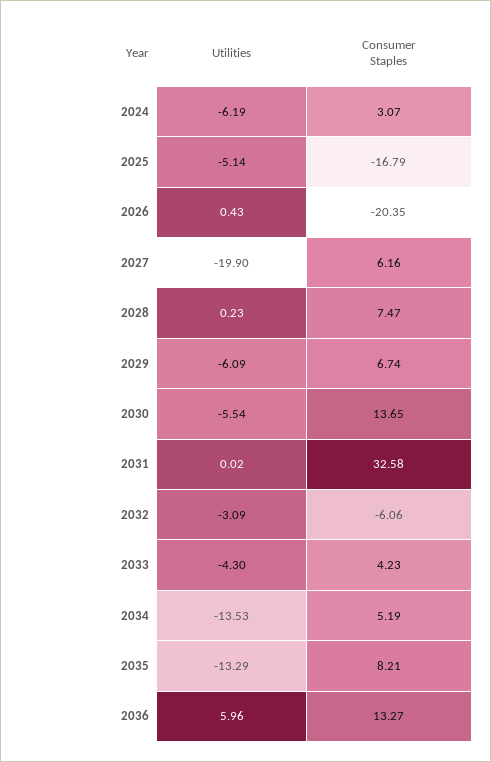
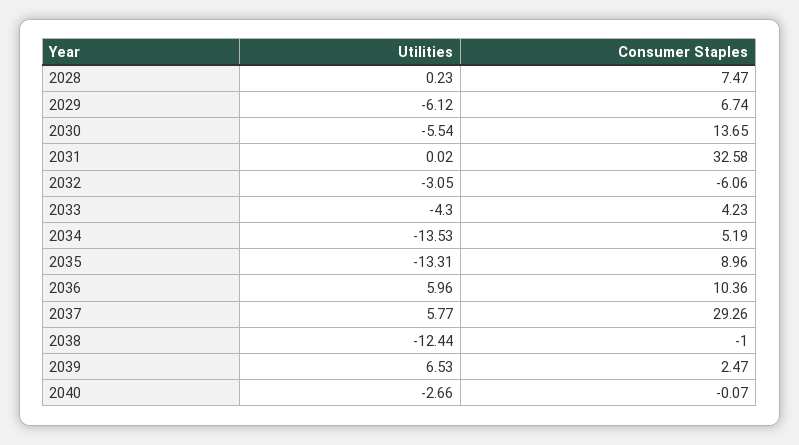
Utilities, 2024: -6.19 -> none
Consumer Staples, 2024: 3.07 -> none
Utilities, 2025: -5.14 -> none
Consumer Staples, 2025: -16.79 -> none
Utilities, 2026: 0.43 -> none
Consumer Staples, 2026: -20.35 -> none
Utilities, 2027: -19.9 -> none
Consumer Staples, 2027: 6.16 -> none
Utilities, 2029: -6.09 -> -6.12
Utilities, 2032: -3.09 -> -3.05
Utilities, 2035: -13.29 -> -13.31
Consumer Staples, 2035: 8.21 -> 8.96
Consumer Staples, 2036: 13.27 -> 10.36
Utilities, 2037: none -> 5.77
Consumer Staples, 2037: none -> 29.26
Utilities, 2038: none -> -12.44
Consumer Staples, 2038: none -> -1
Utilities, 2039: none -> 6.53
Consumer Staples, 2039: none -> 2.47
Utilities, 2040: none -> -2.66
Consumer Staples, 2040: none -> -0.07

